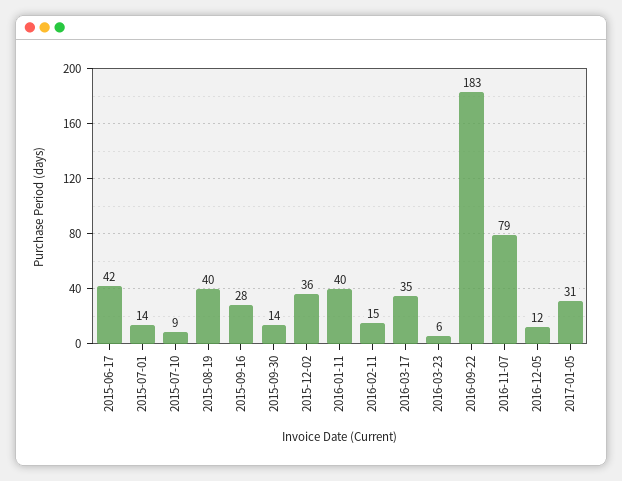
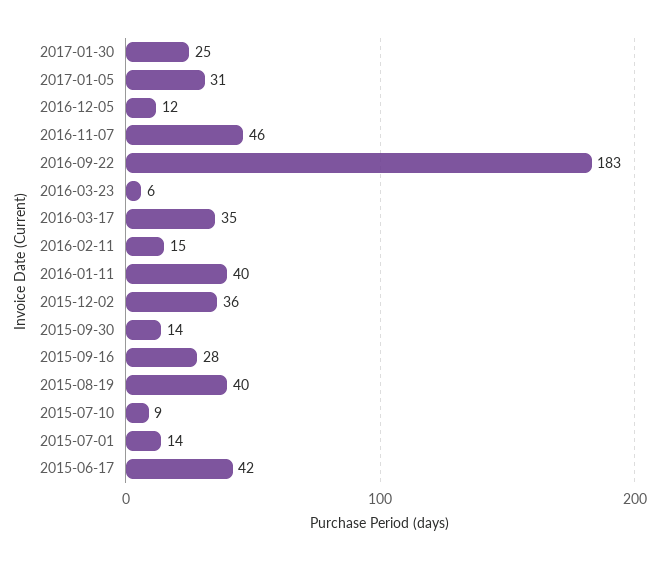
2016-11-07: 79 -> 46
2017-01-30: none -> 25

